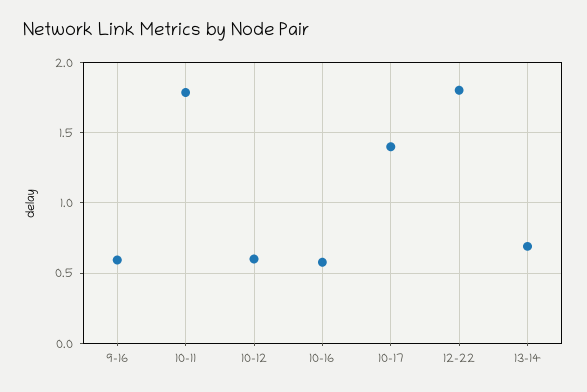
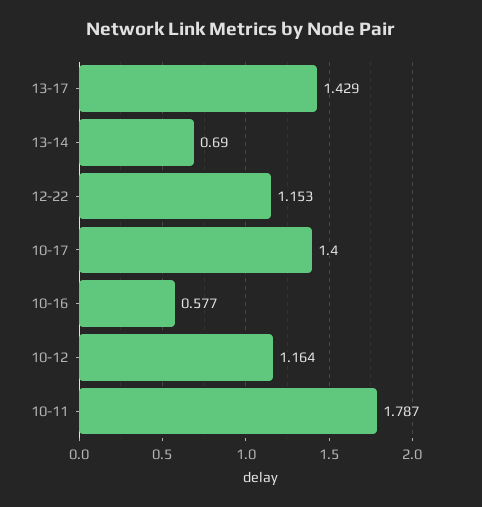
9-16: 0.6 -> none
10-12: 0.6 -> 1.164
12-22: 1.8 -> 1.153
13-17: none -> 1.429

